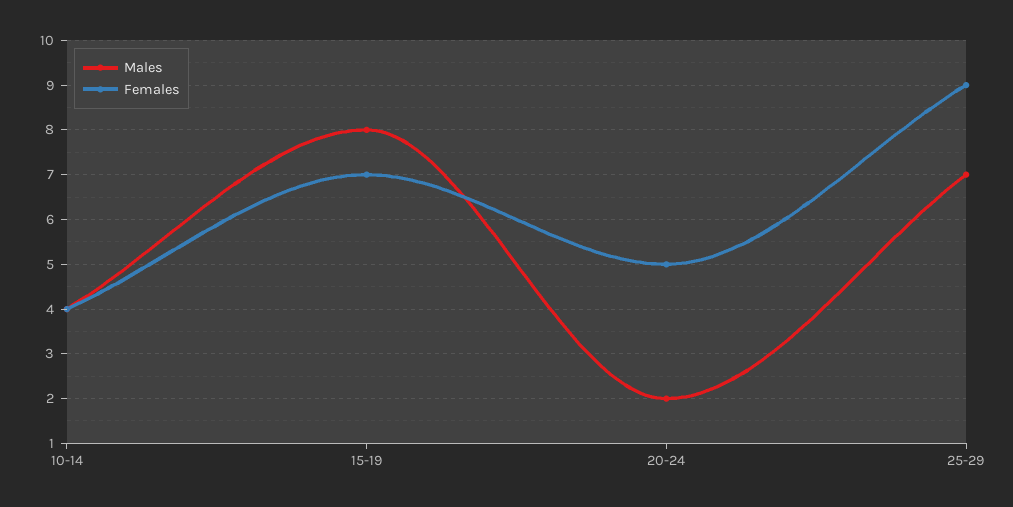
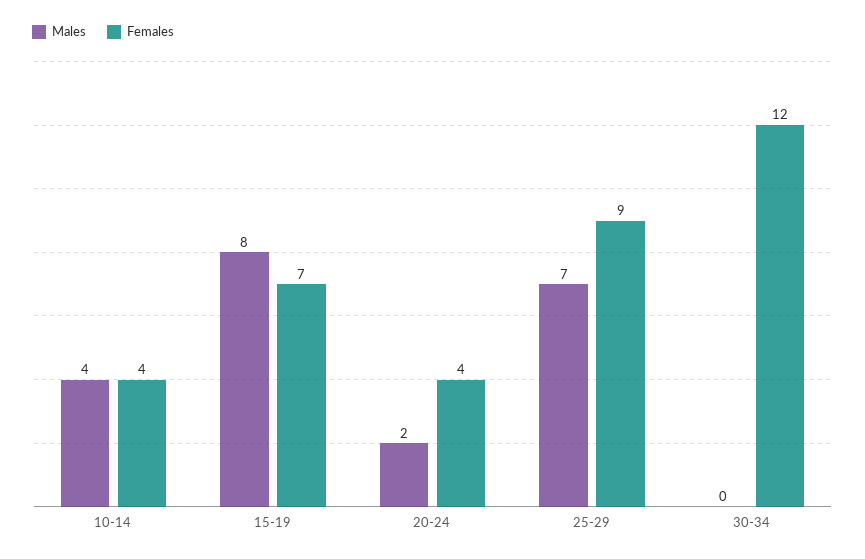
Females, 20-24: 5 -> 4
Males, 30-34: none -> 0
Females, 30-34: none -> 12

